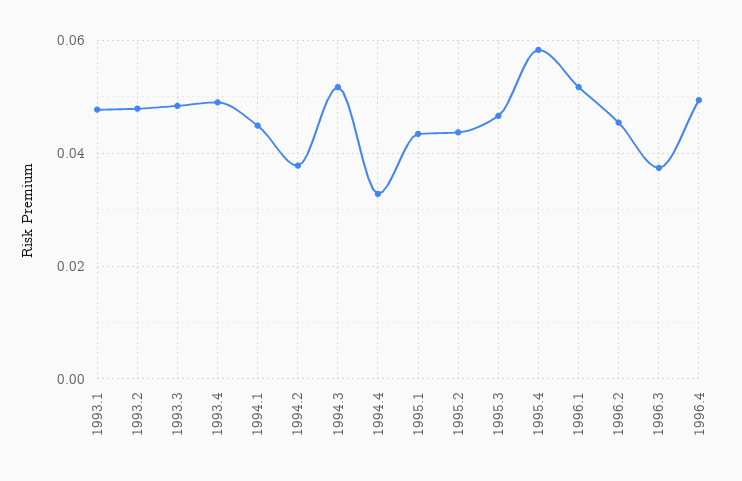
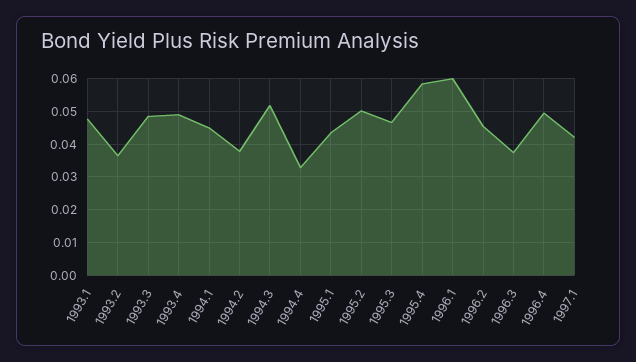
1993.2: 0.048 -> 0.036
1995.2: 0.044 -> 0.05
1996.1: 0.052 -> 0.06
1997.1: none -> 0.042

